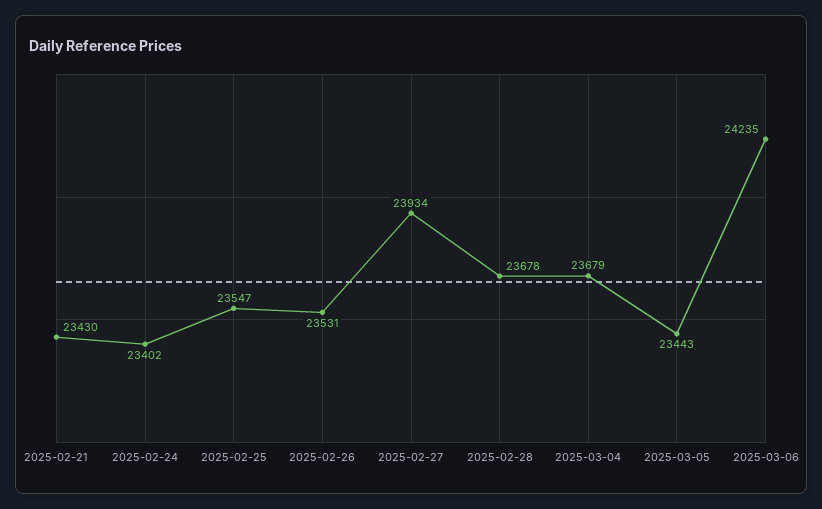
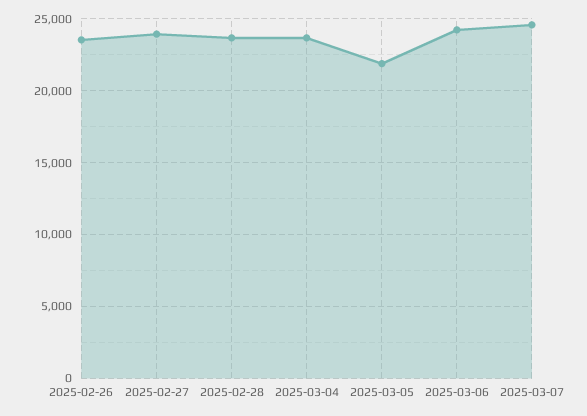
2025-02-21: 23430 -> none
2025-02-24: 23402 -> none
2025-02-25: 23547 -> none
2025-03-05: 23443 -> 22000
2025-03-07: none -> 24500

